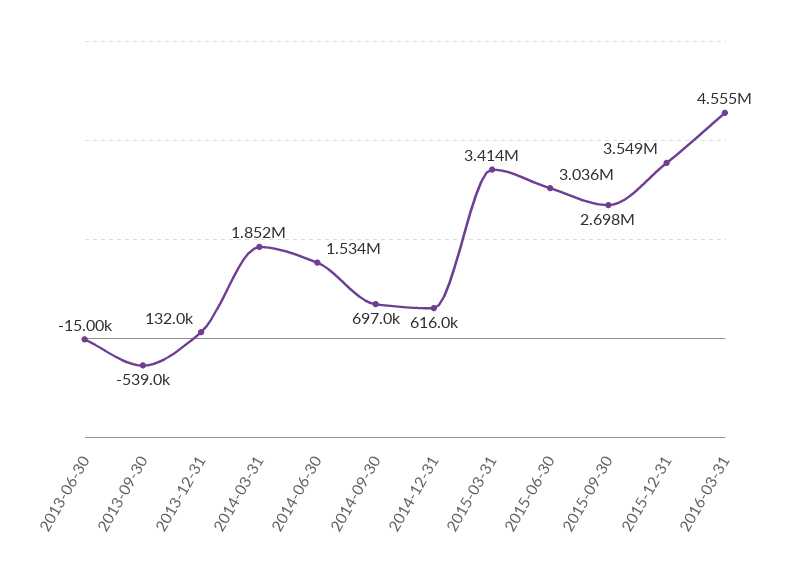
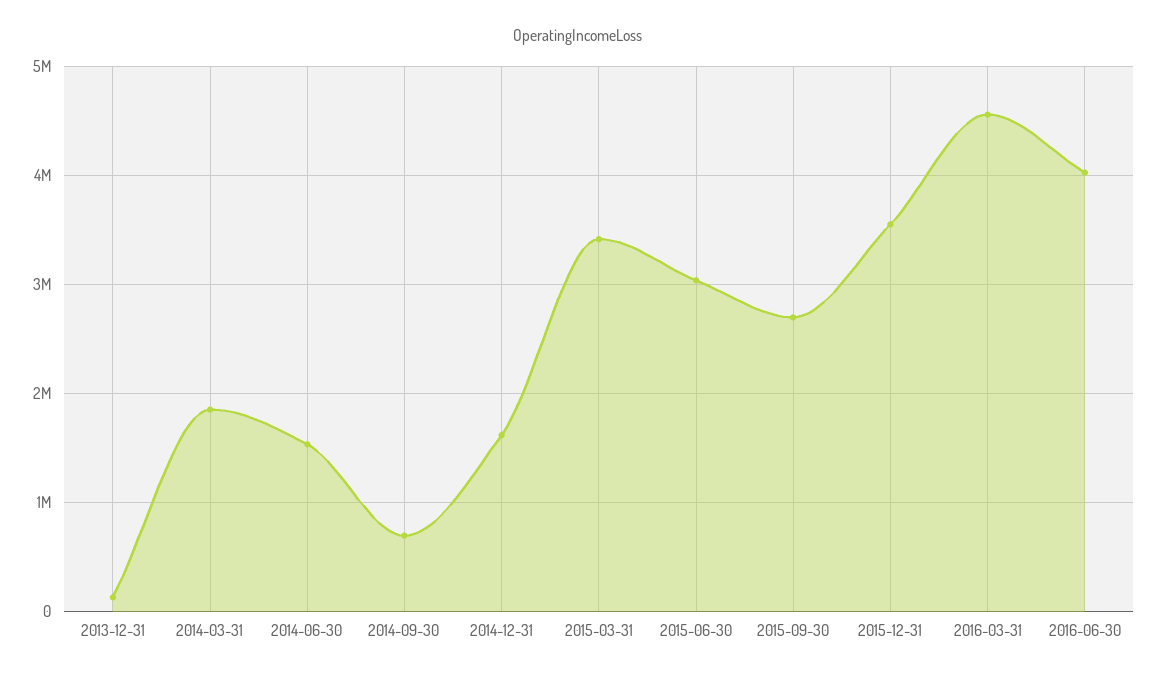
2013-06-30: -15000 -> none
2013-09-30: -539000 -> none
2014-12-31: 616000 -> 1600000
2016-06-30: none -> 4000000

